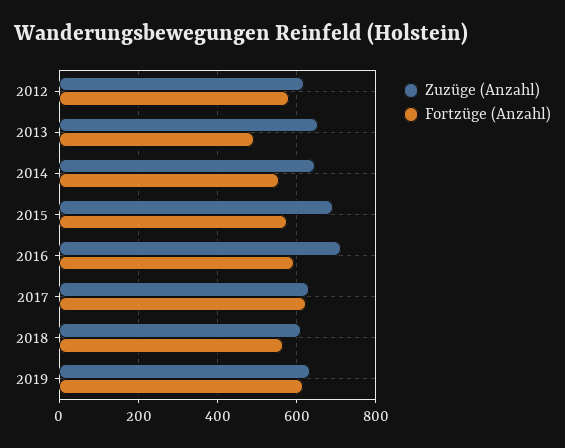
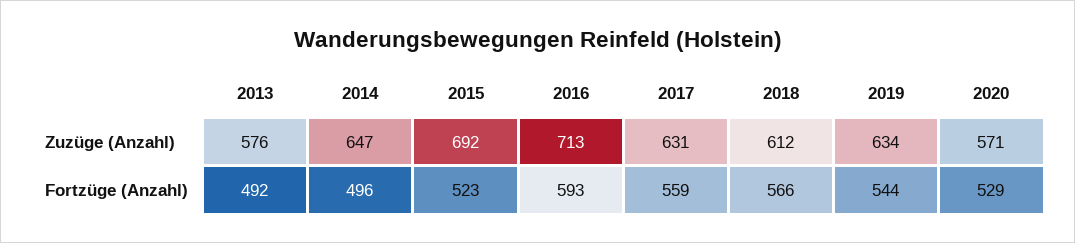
Zuzüge (Anzahl), 2012: 620 -> none
Fortzüge (Anzahl), 2012: 580 -> none
Zuzüge (Anzahl), 2013: 660 -> 576
Fortzüge (Anzahl), 2014: 560 -> 496
Fortzüge (Anzahl), 2015: 580 -> 523
Fortzüge (Anzahl), 2017: 620 -> 559
Fortzüge (Anzahl), 2019: 620 -> 544
Zuzüge (Anzahl), 2020: none -> 571
Fortzüge (Anzahl), 2020: none -> 529

